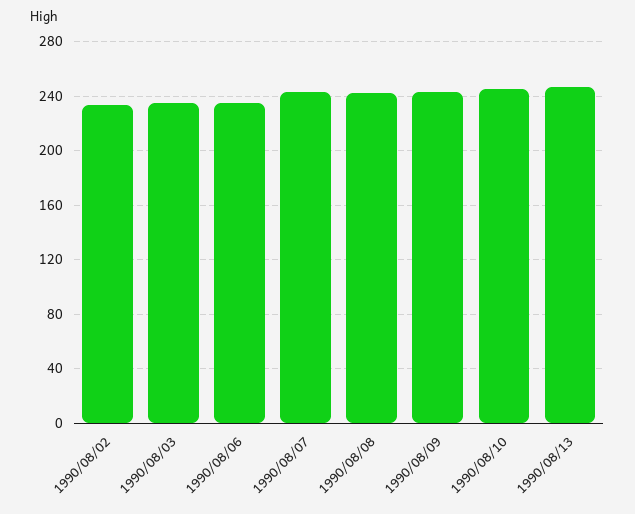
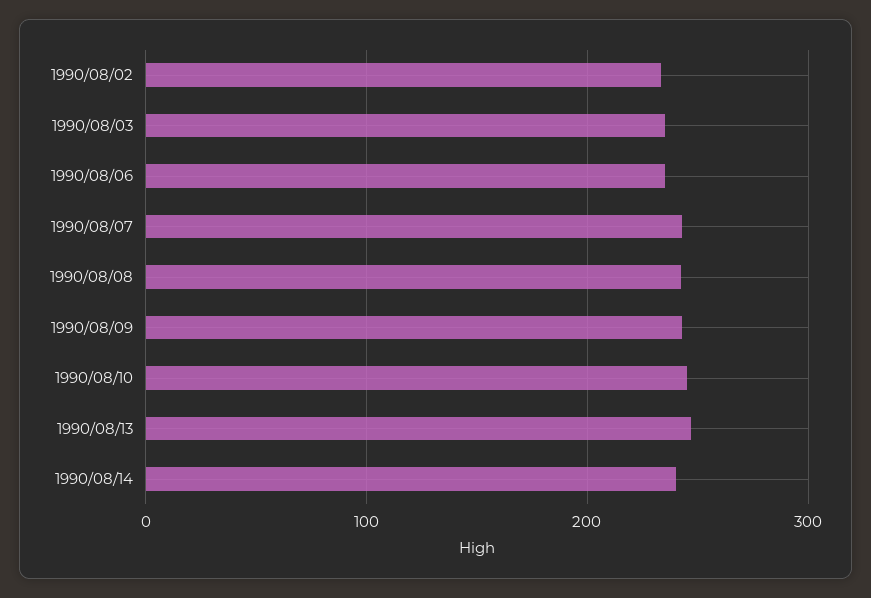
1990/08/14: none -> 240

